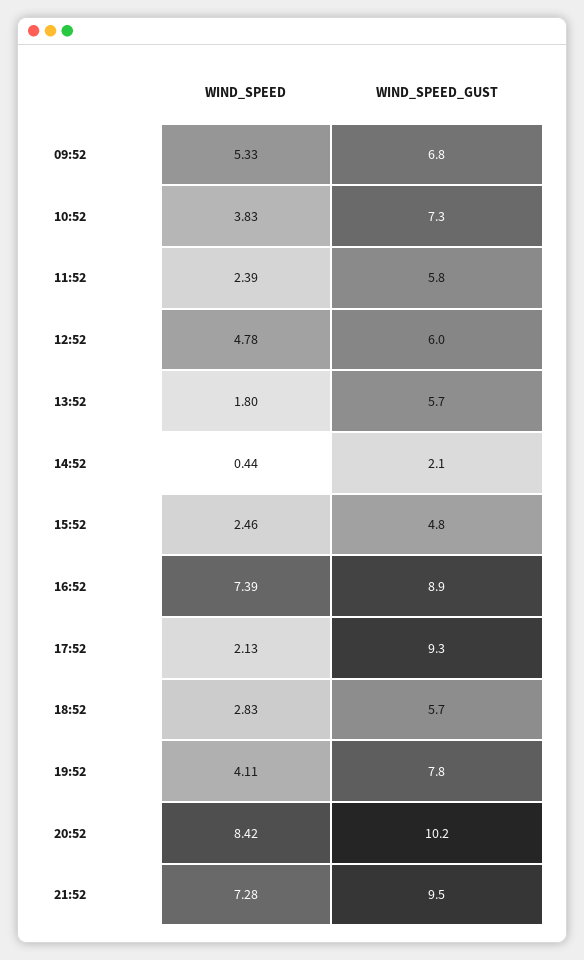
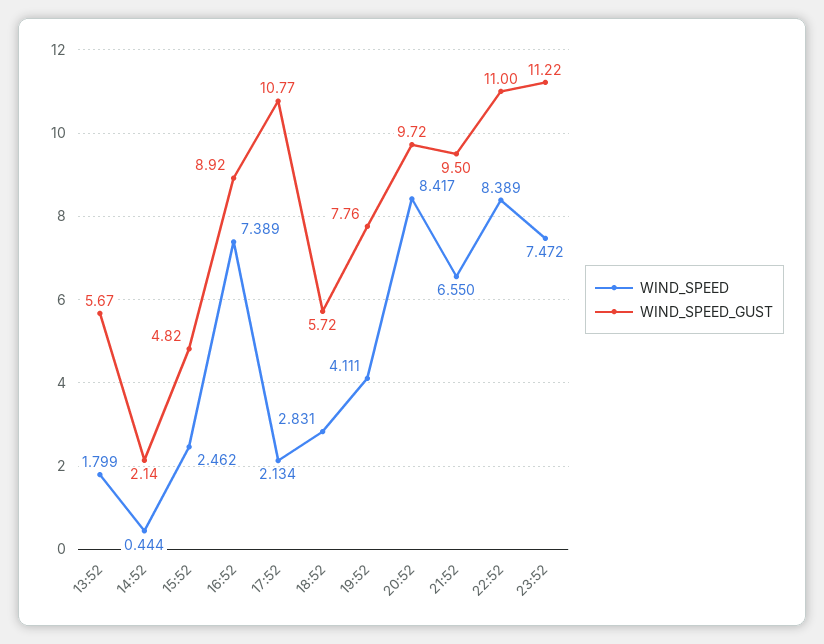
WIND_SPEED, 09:52: 5.33 -> none
WIND_SPEED_GUST, 09:52: 6.8 -> none
WIND_SPEED, 10:52: 3.83 -> none
WIND_SPEED_GUST, 10:52: 7.3 -> none
WIND_SPEED, 11:52: 2.39 -> none
WIND_SPEED_GUST, 11:52: 5.8 -> none
WIND_SPEED, 12:52: 4.78 -> none
WIND_SPEED_GUST, 12:52: 6 -> none
WIND_SPEED_GUST, 17:52: 9.3 -> 10.77
WIND_SPEED_GUST, 20:52: 10.2 -> 9.72
WIND_SPEED, 21:52: 7.28 -> 6.55
WIND_SPEED, 22:52: none -> 8.389
WIND_SPEED_GUST, 22:52: none -> 11
WIND_SPEED, 23:52: none -> 7.472
WIND_SPEED_GUST, 23:52: none -> 11.22

